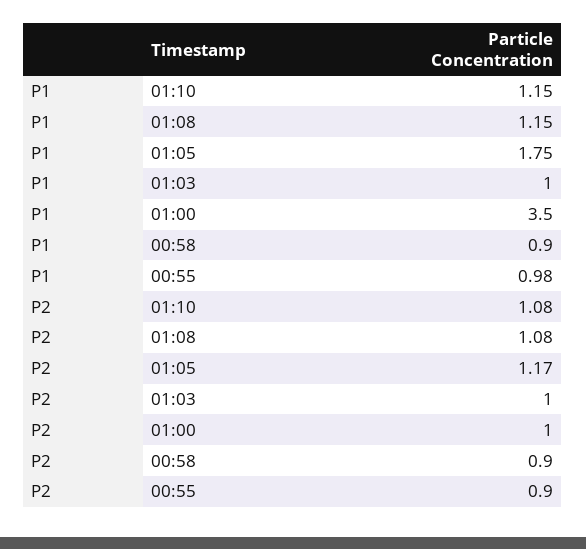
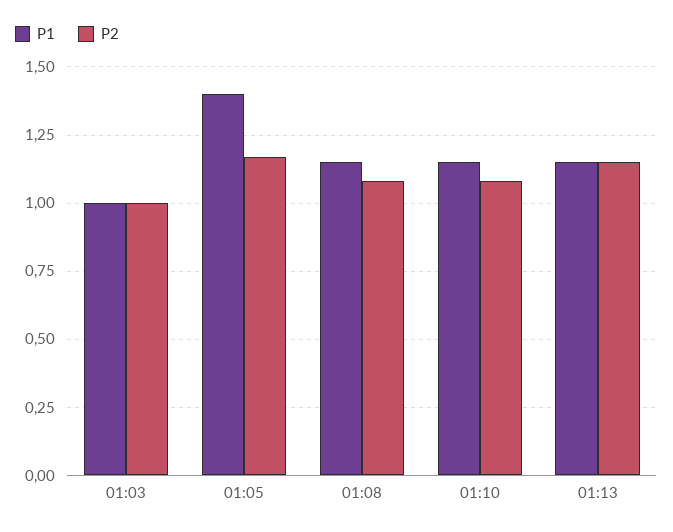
P1, 01:05: 1.75 -> 1.4
P1, 01:00: 3.5 -> none
P1, 00:58: 0.9 -> none
P1, 00:55: 0.98 -> none
P2, 01:00: 1 -> none
P2, 00:58: 0.9 -> none
P2, 00:55: 0.9 -> none
P1, 01:13: none -> 1.15
P2, 01:13: none -> 1.15

